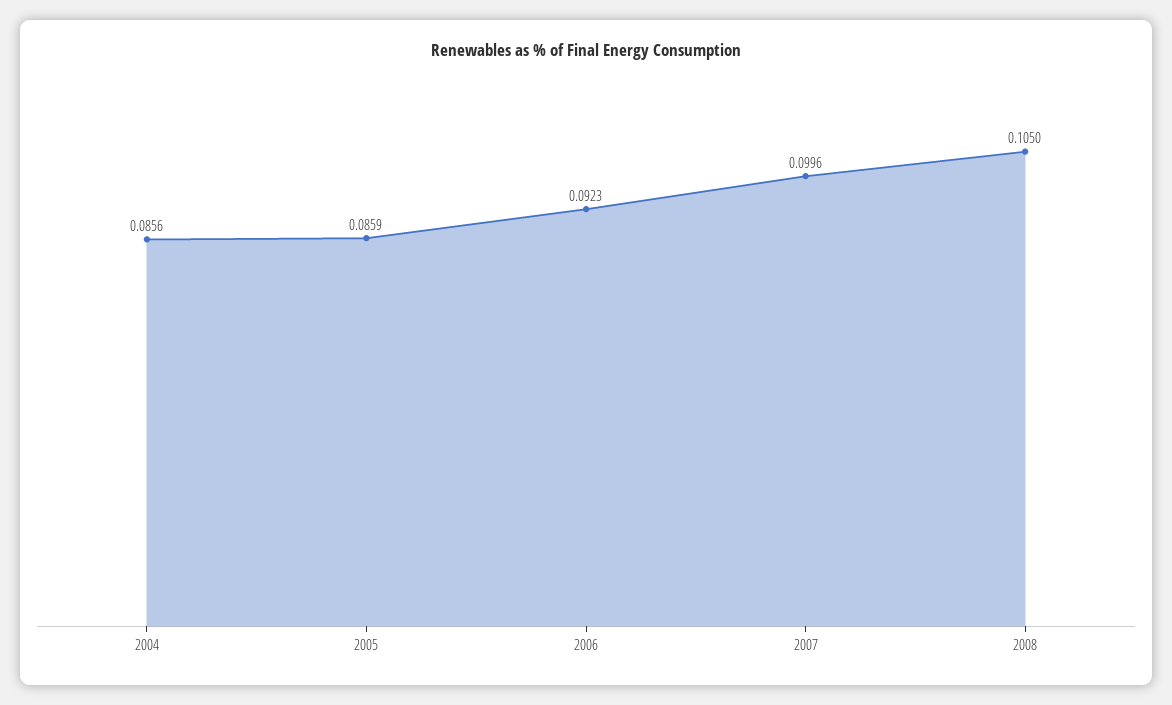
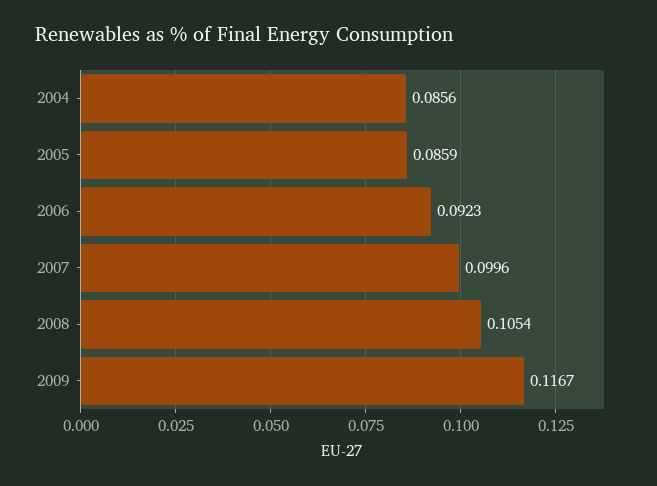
2008: 0.105 -> 0.1054
2009: none -> 0.1167

